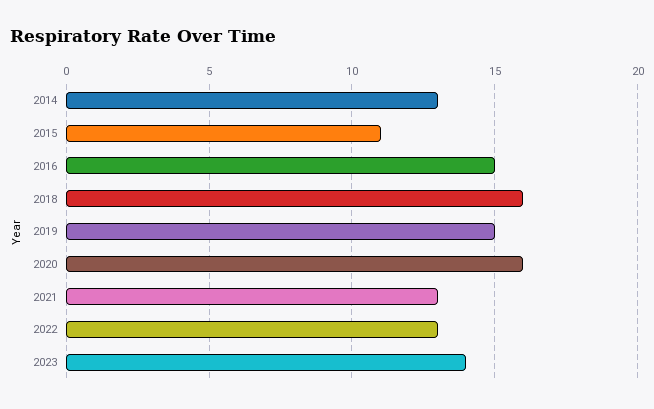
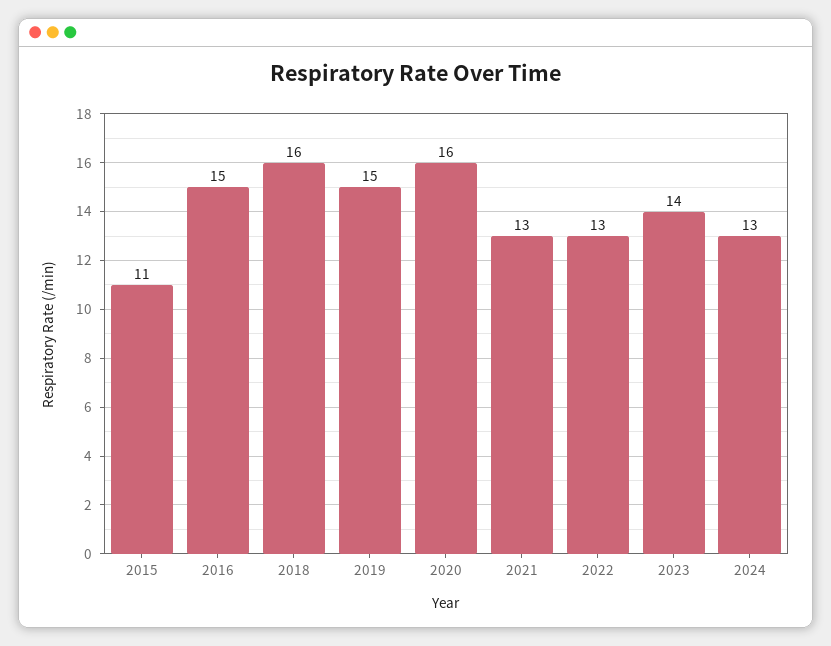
2014: 13 -> none
2024: none -> 13

